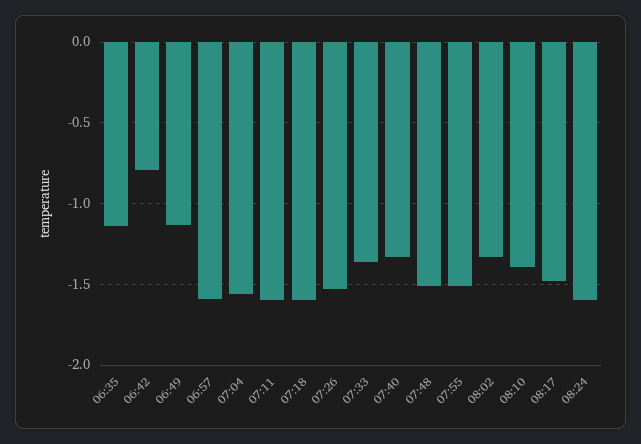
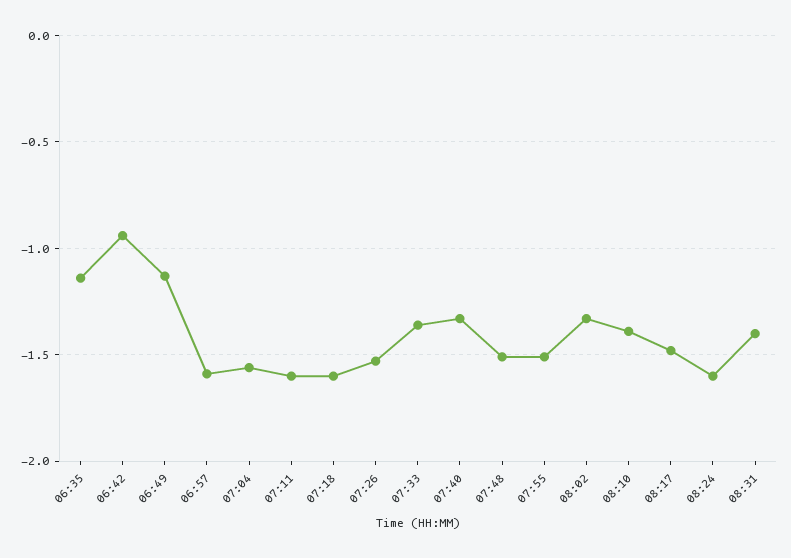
06:42: -0.8 -> -0.95
08:31: none -> -1.4

